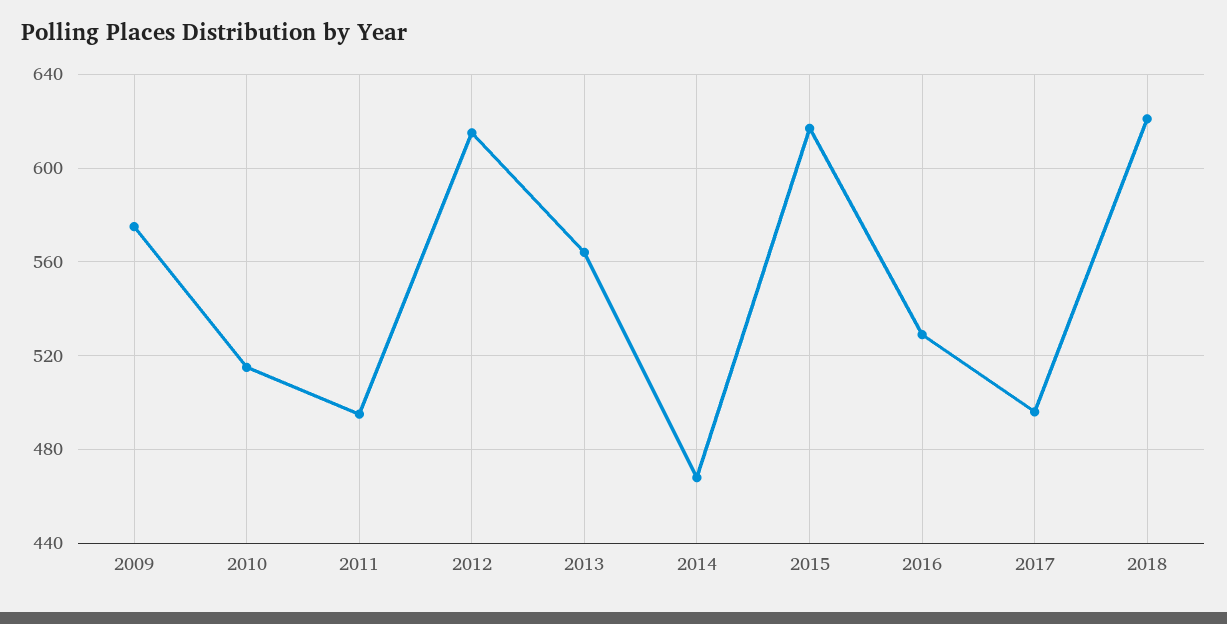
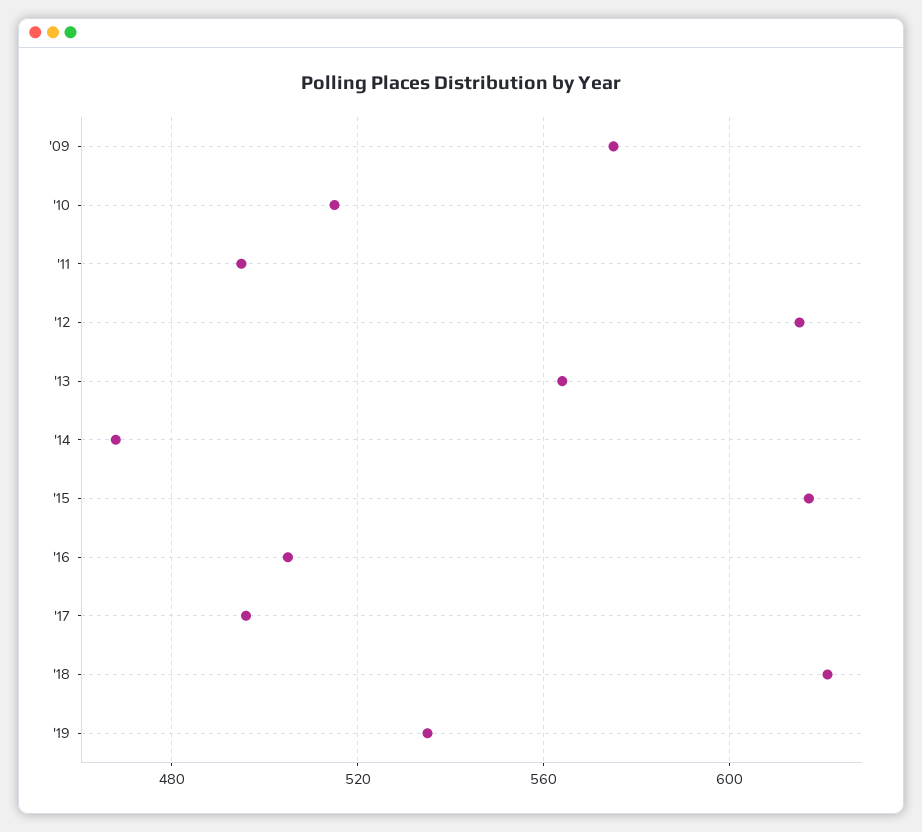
2016: 530 -> 505
'19: none -> 535

